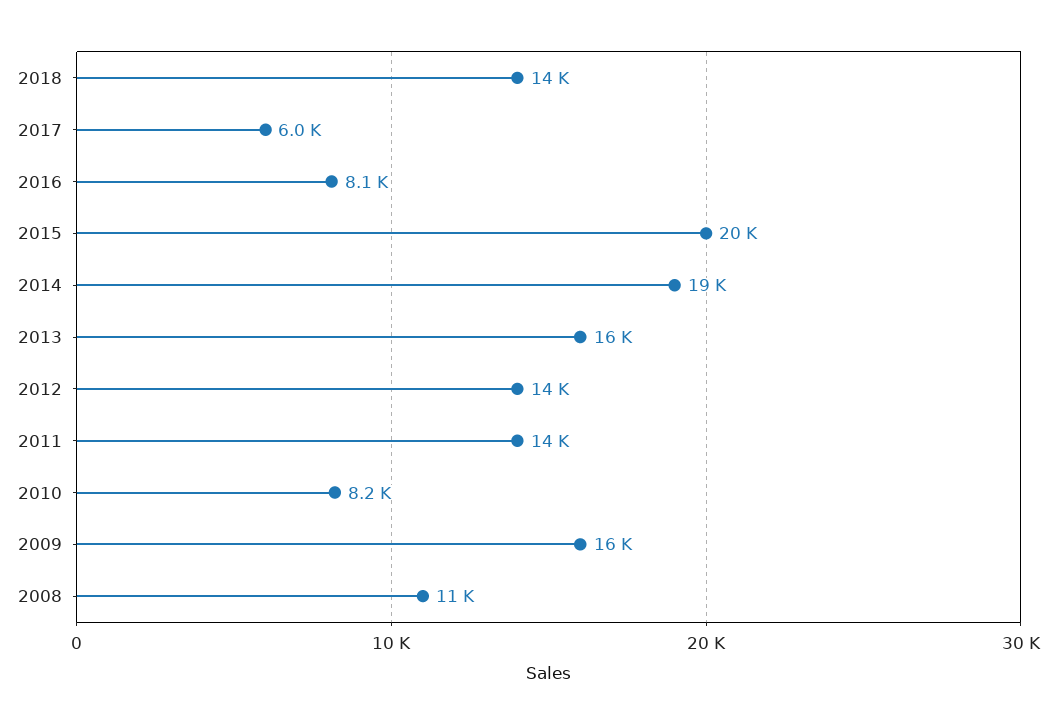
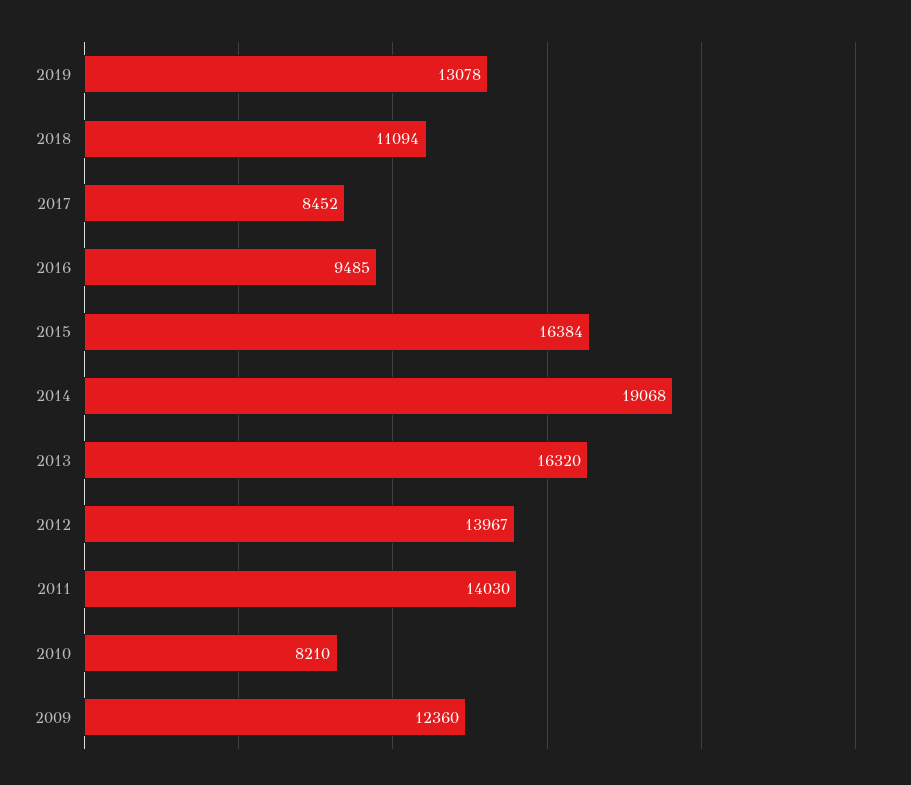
2018: 14000 -> 11094
2017: 6000 -> 8452
2016: 8100 -> 9485
2015: 20000 -> 16384
2009: 16000 -> 12360
2008: 11000 -> none
2019: none -> 13078

